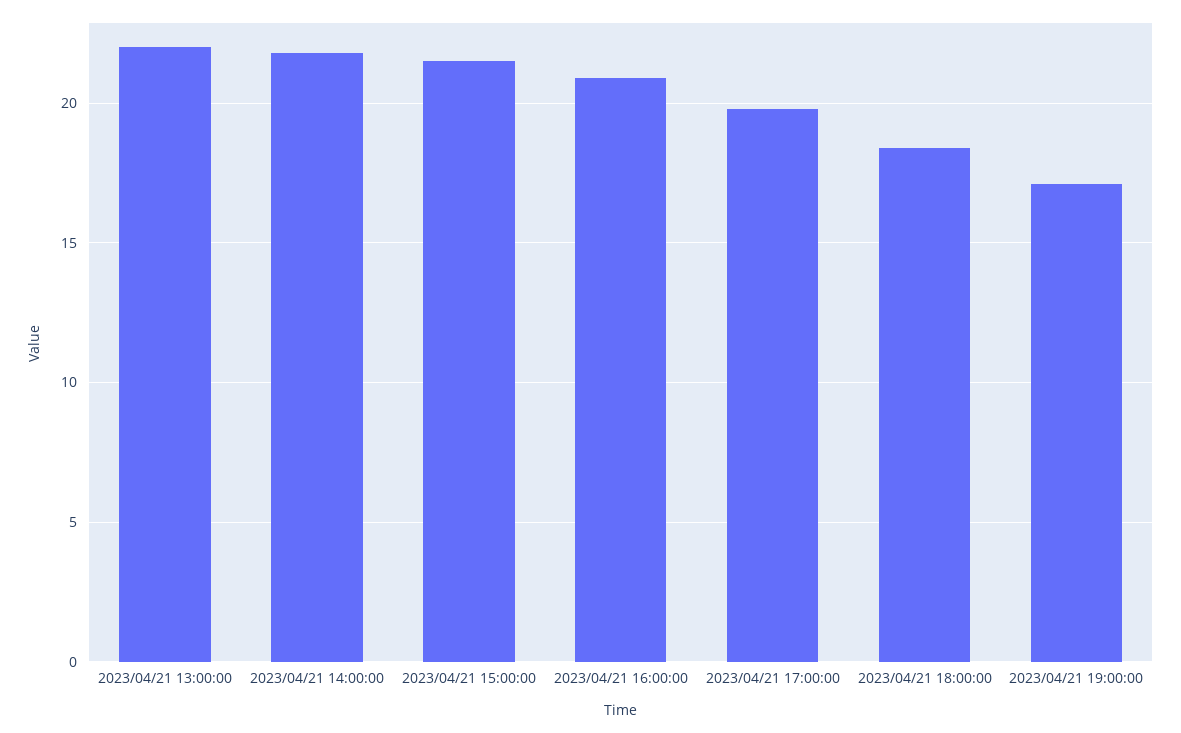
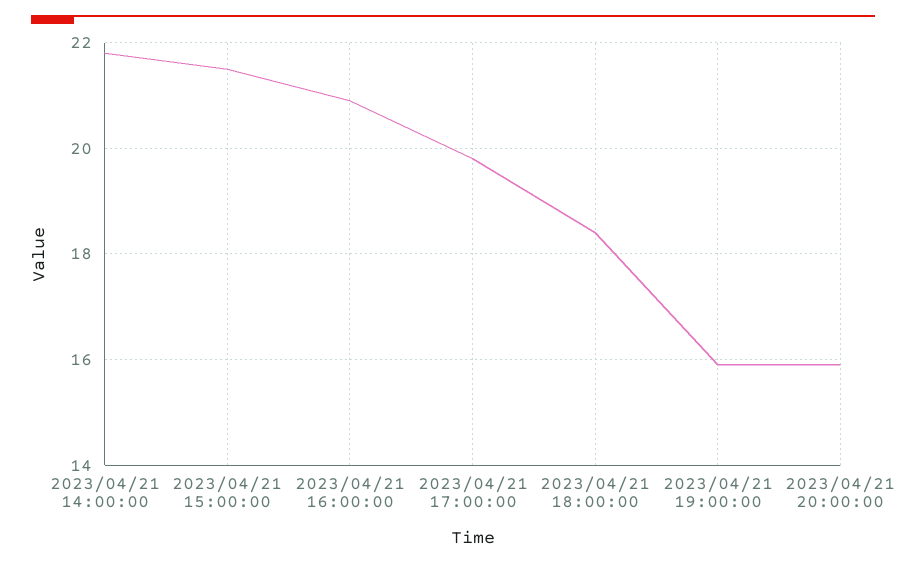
2023/04/21 13:00:00: 22 -> none
2023/04/21 19:00:00: 17 -> 16
2023/04/21 20:00:00: none -> 16

